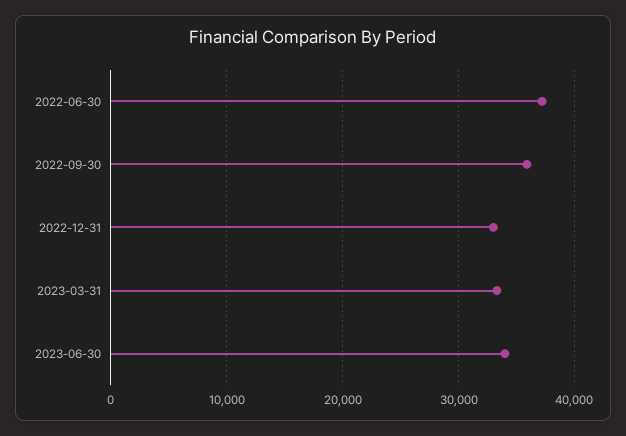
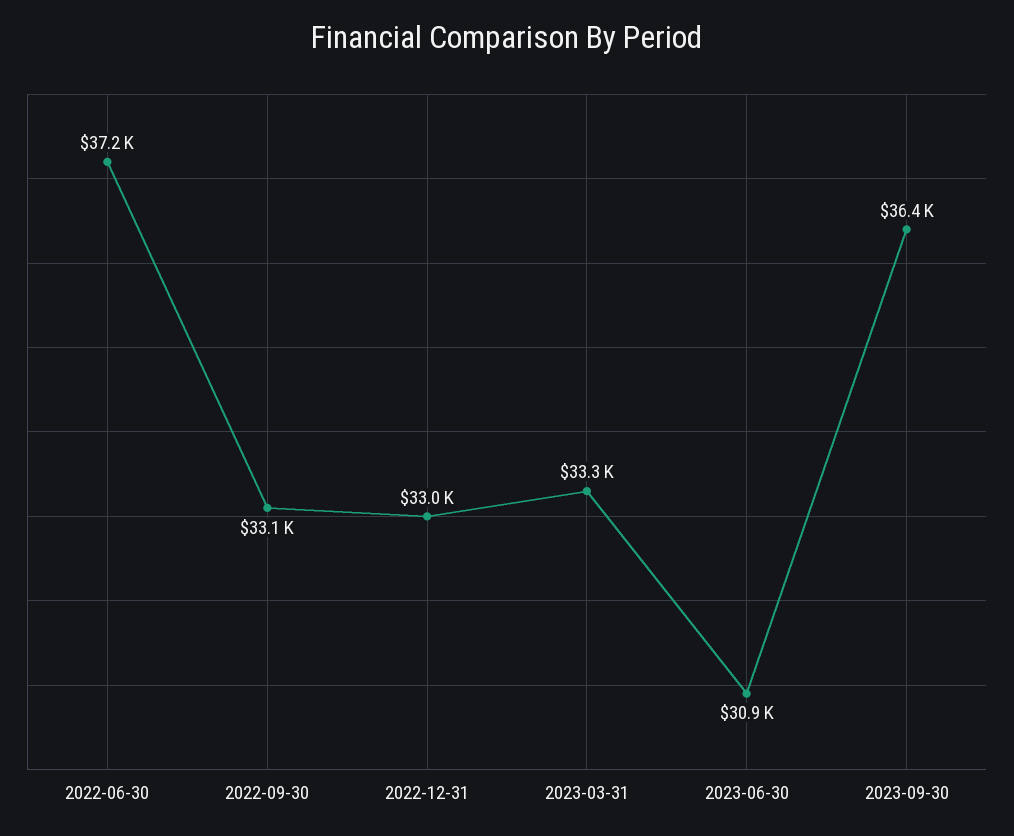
2022-09-30: 36000 -> 33100
2023-06-30: 34000 -> 30900
2023-09-30: none -> 36400

